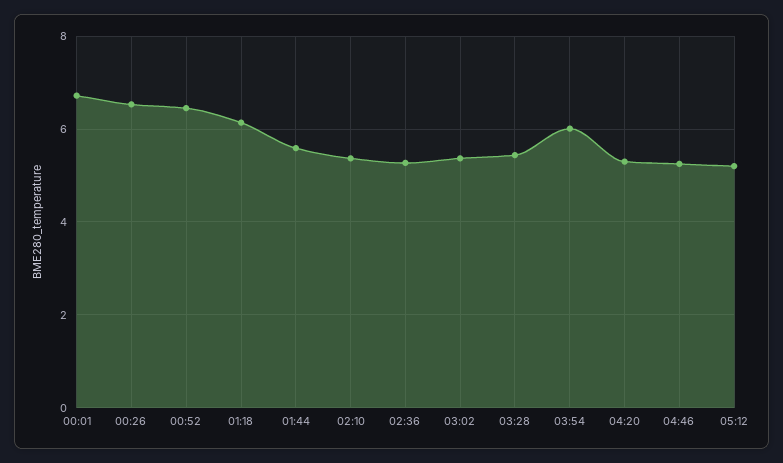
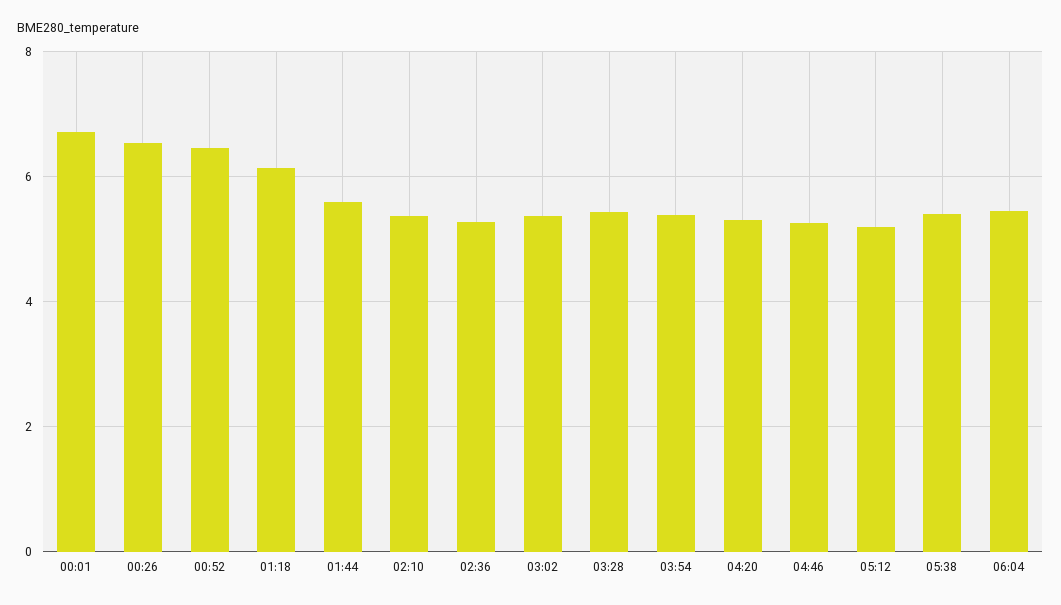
03:54: 6 -> 5.4
05:38: none -> 5.4
06:04: none -> 5.4

